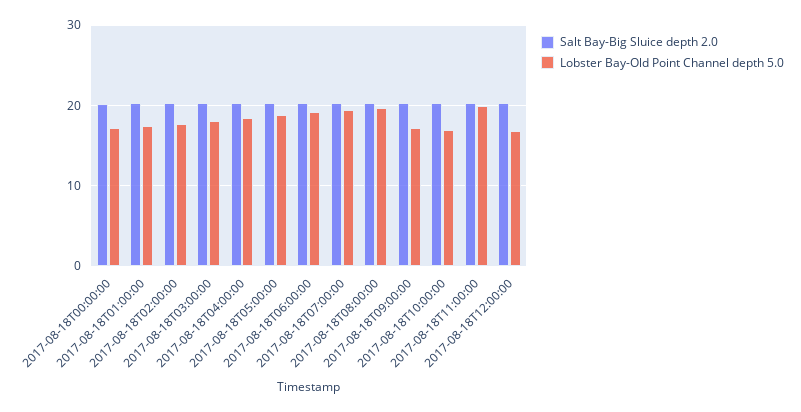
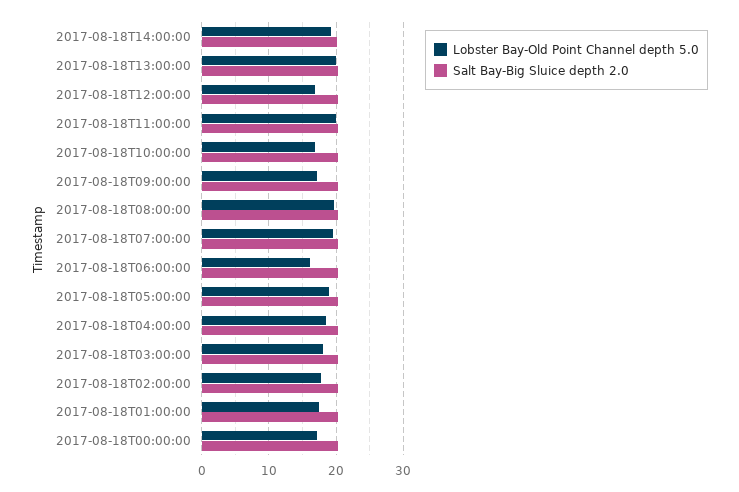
Lobster Bay-Old Point Channel depth 5.0, 2017-08-18T06:00:00: 19 -> 16
Lobster Bay-Old Point Channel depth 5.0, 2017-08-18T14:00:00: none -> 19
Salt Bay-Big Sluice depth 2.0, 2017-08-18T14:00:00: none -> 20
Lobster Bay-Old Point Channel depth 5.0, 2017-08-18T13:00:00: none -> 20
Salt Bay-Big Sluice depth 2.0, 2017-08-18T13:00:00: none -> 20

